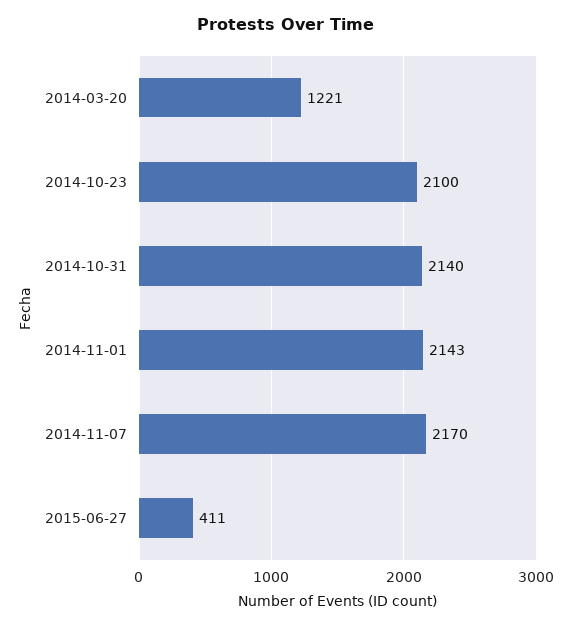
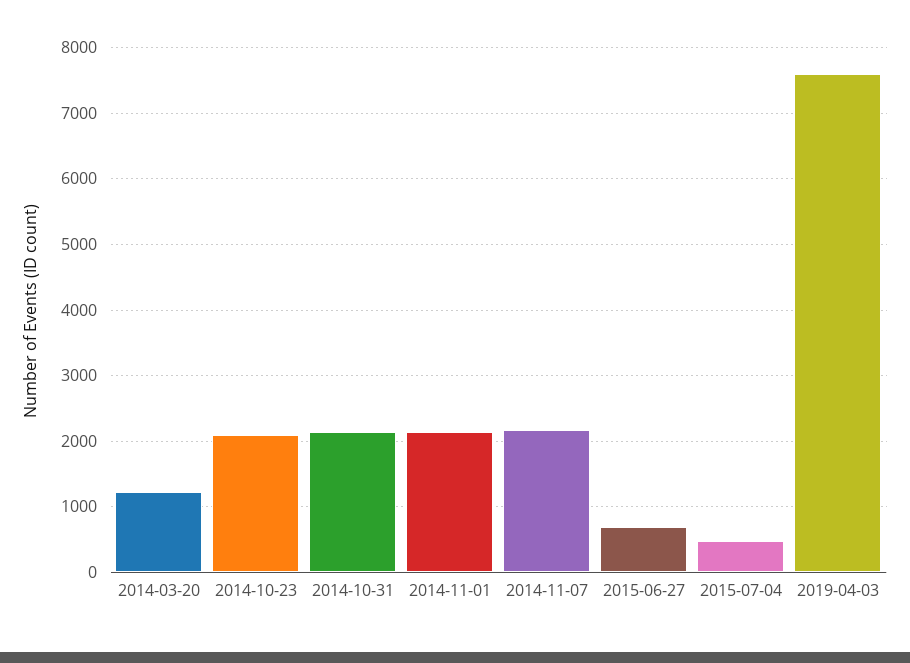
2015-06-27: 411 -> 700
2015-07-04: none -> 500
2019-04-03: none -> 7600

